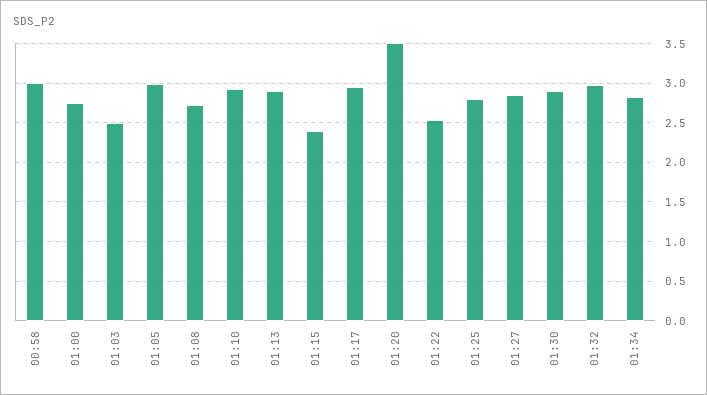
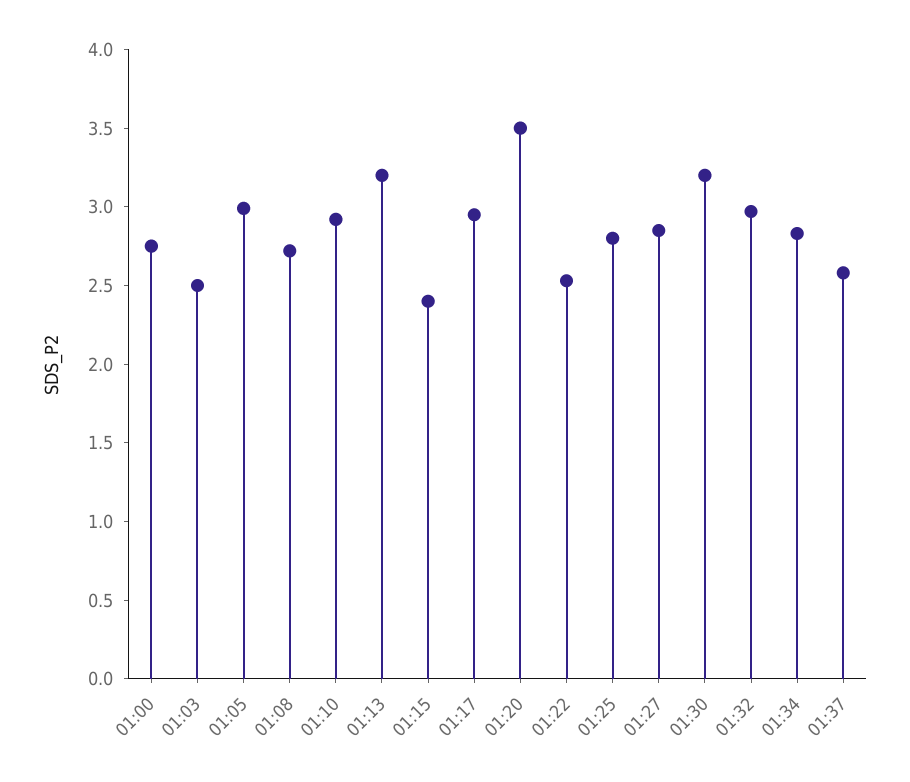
00:58: 3 -> none
01:13: 2.9 -> 3.2
01:30: 2.9 -> 3.2
01:37: none -> 2.6

